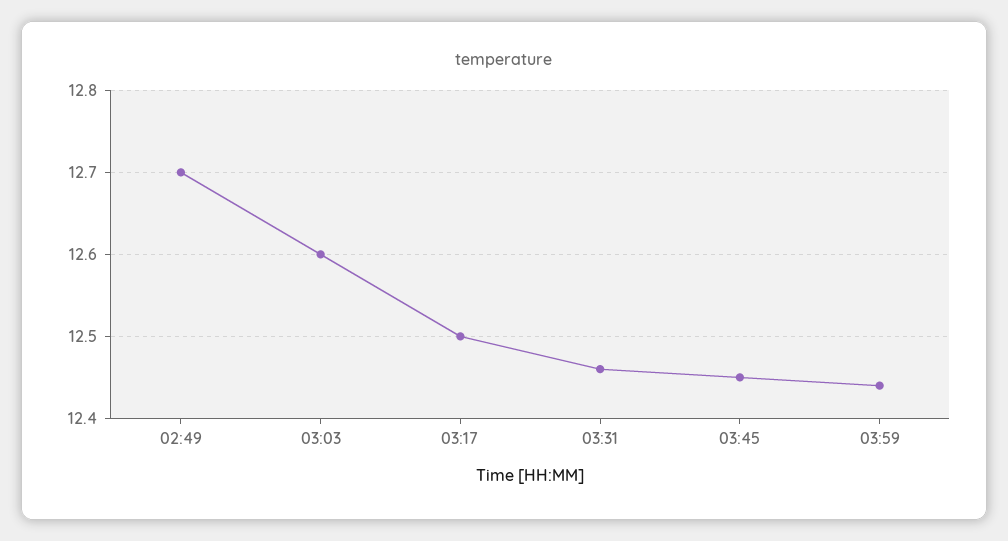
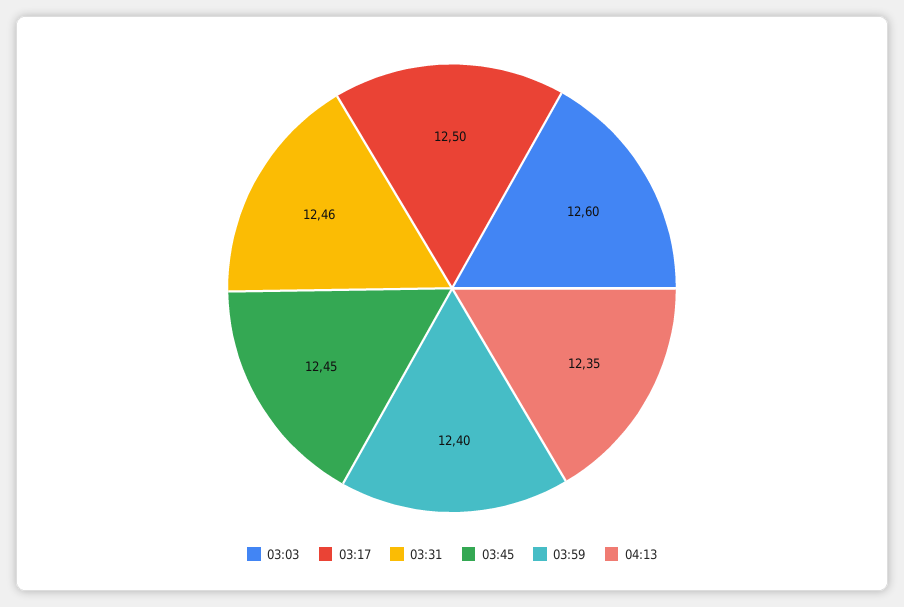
02:49: 12.7 -> none
03:59: 12.44 -> 12.4
04:13: none -> 12.35

